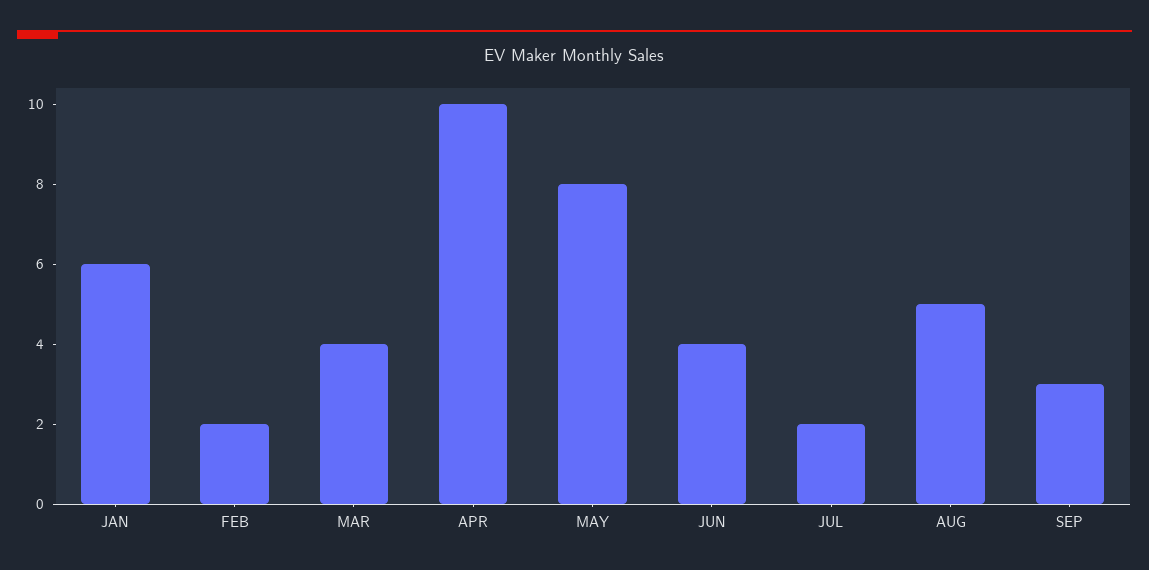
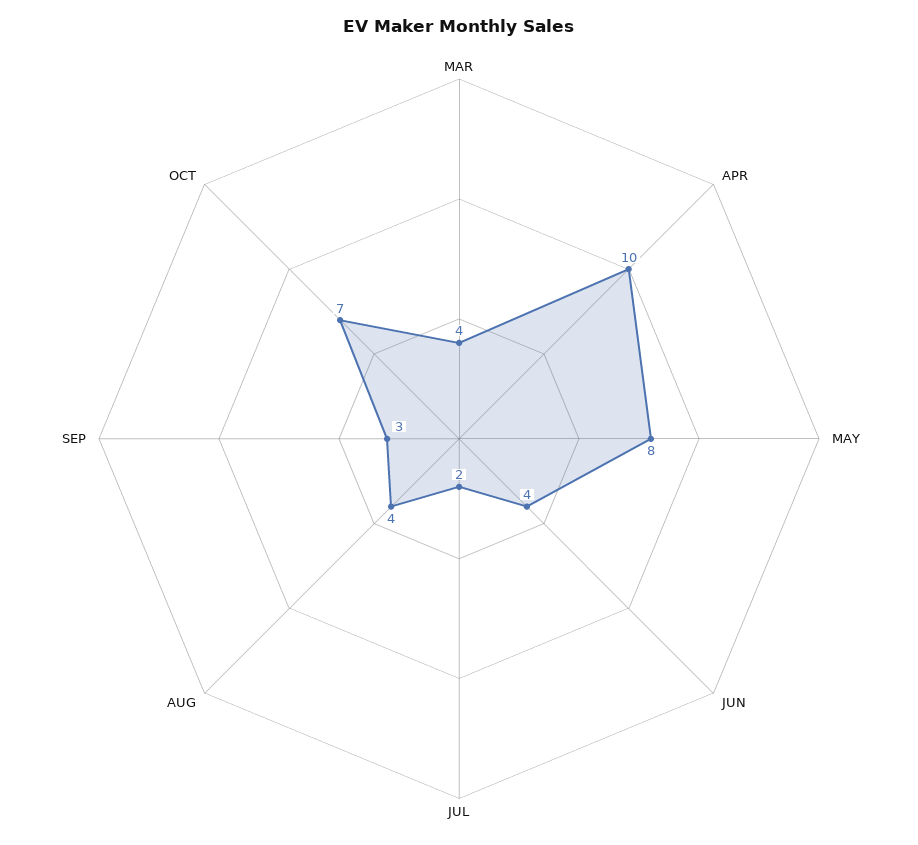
JAN: 6 -> none
FEB: 2 -> none
AUG: 5 -> 4
OCT: none -> 7

